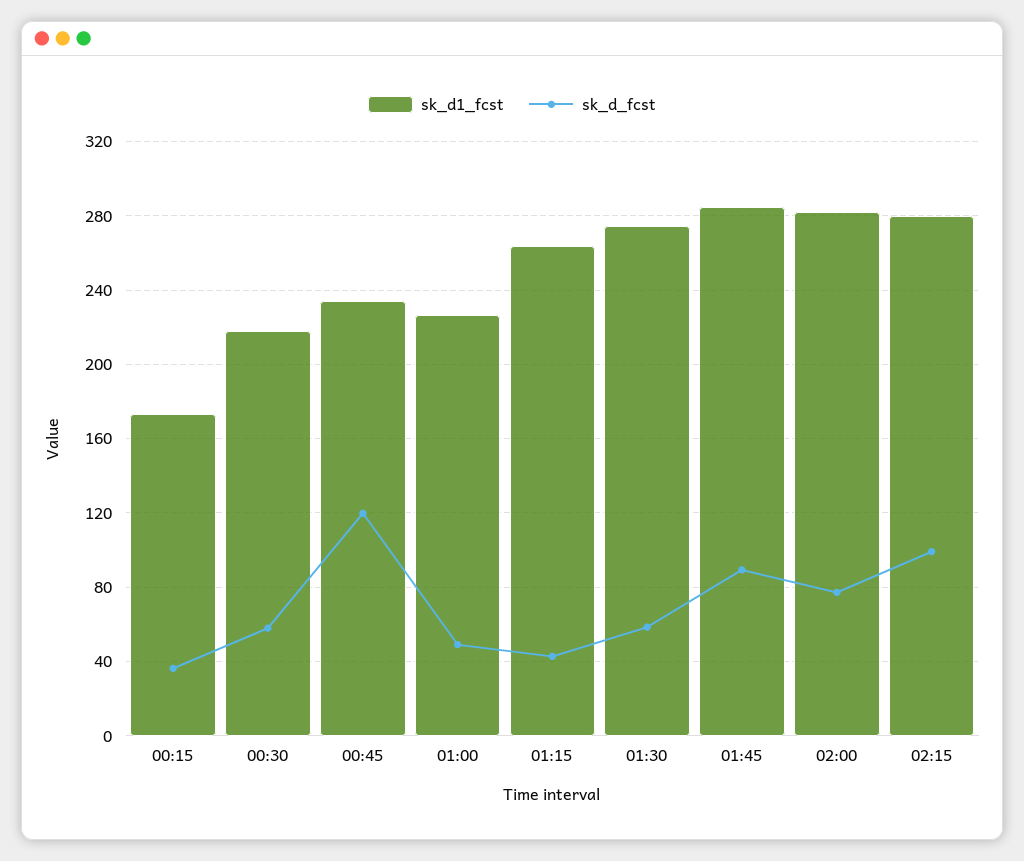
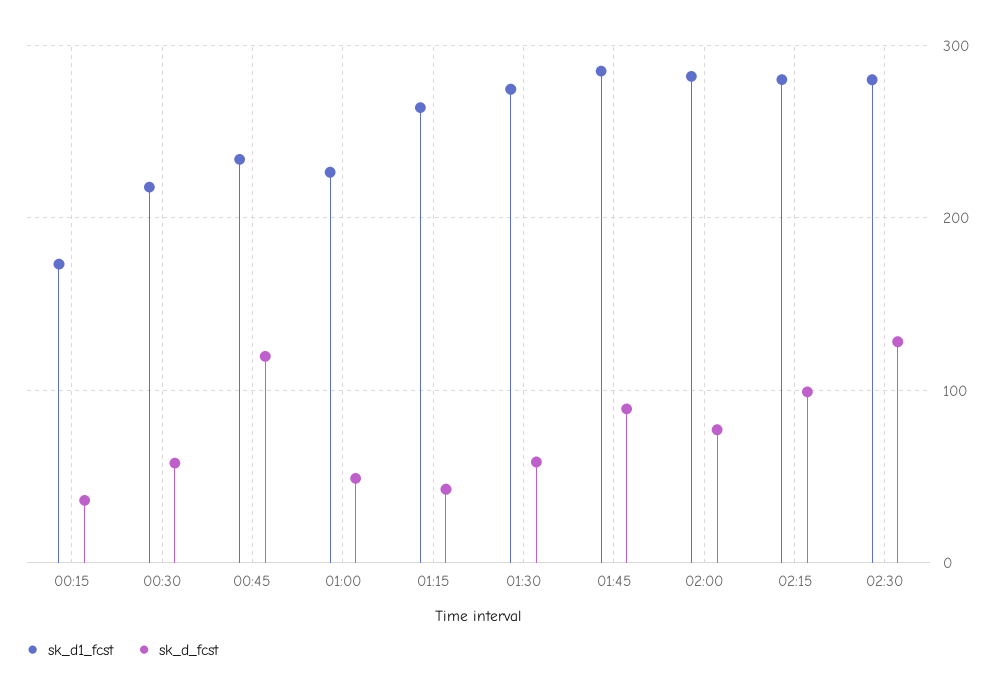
sk_d1_fcst, 02:30: none -> 280
sk_d_fcst, 02:30: none -> 130

